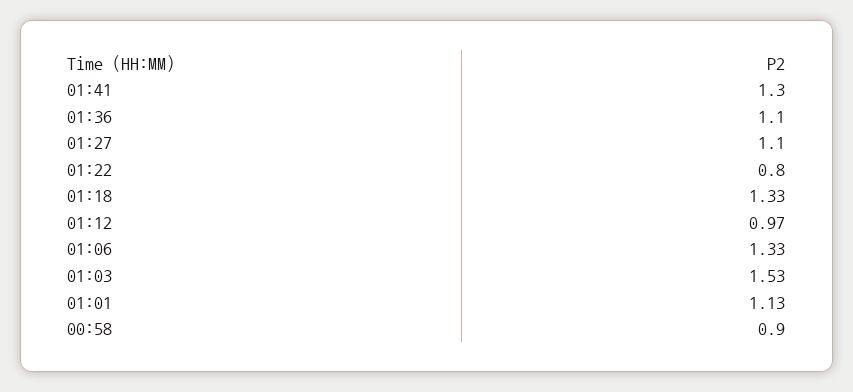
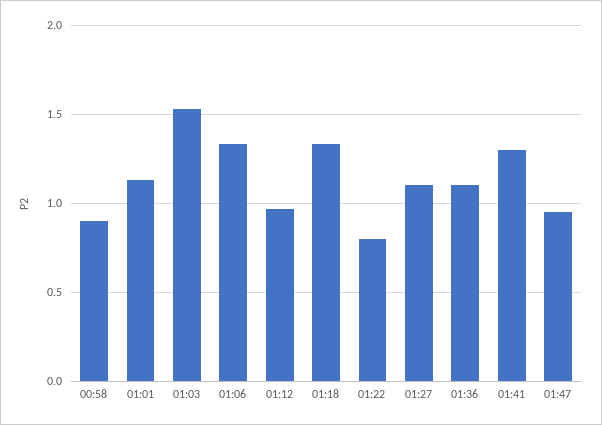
01:47: none -> 0.95

